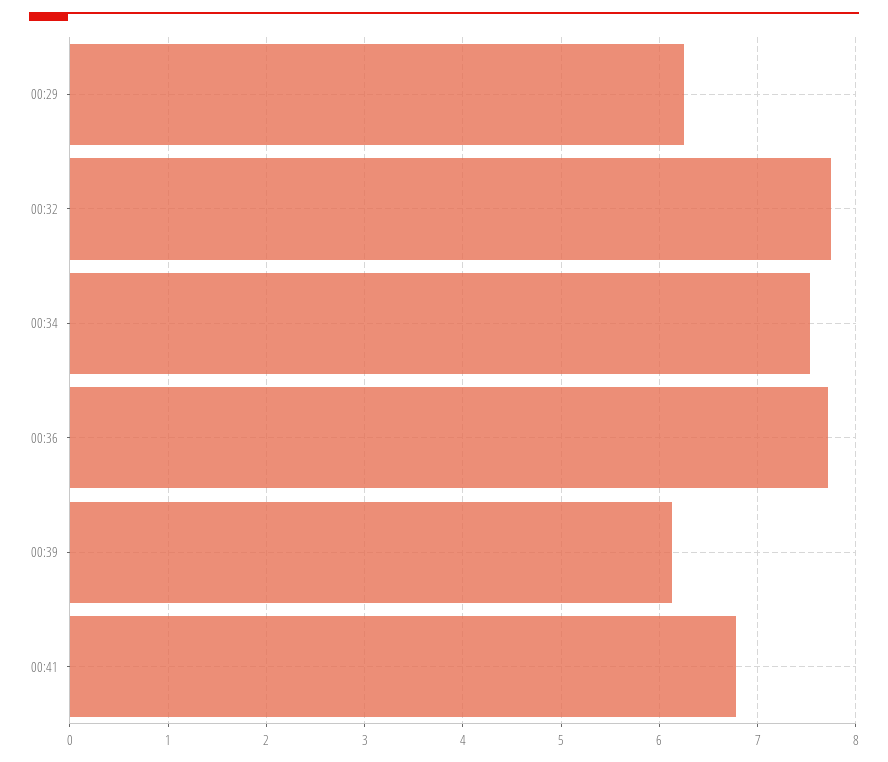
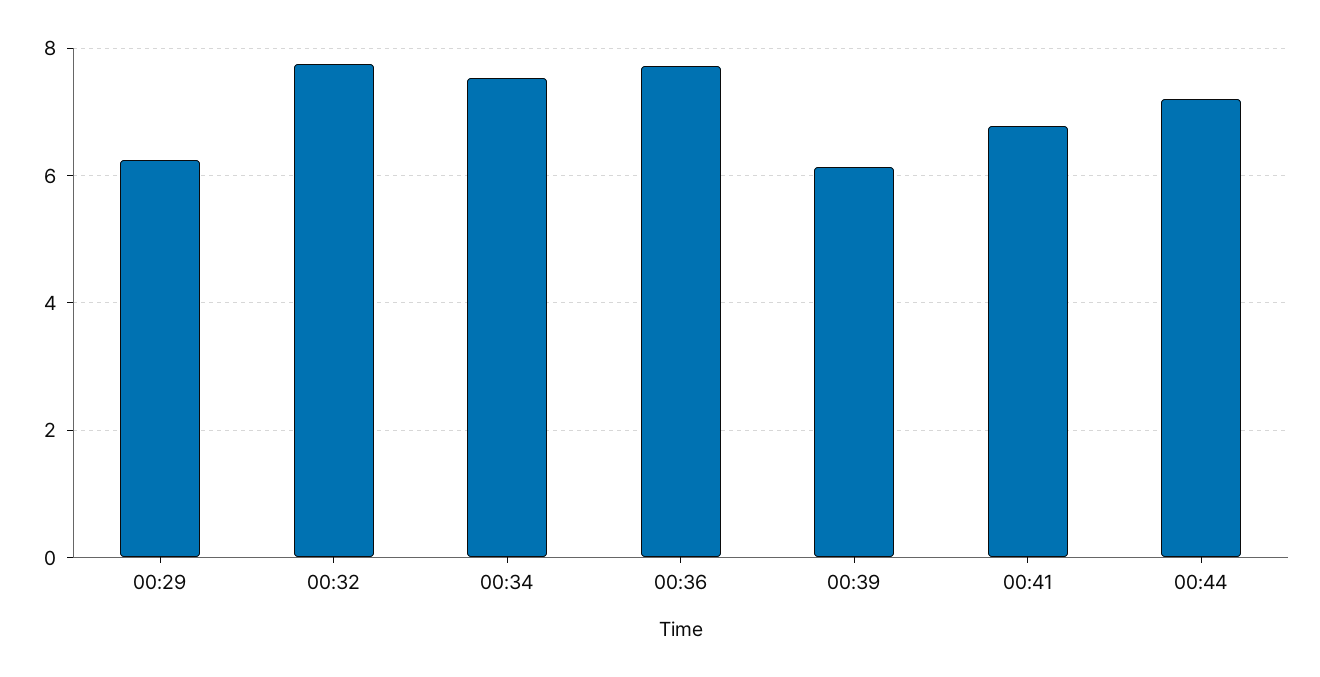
00:44: none -> 7.2

